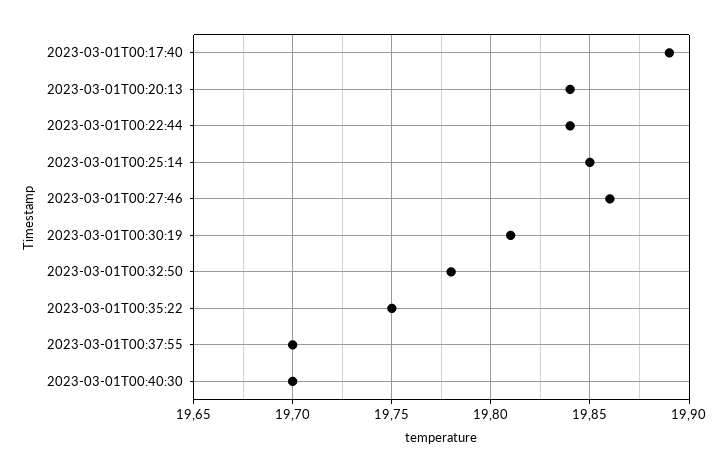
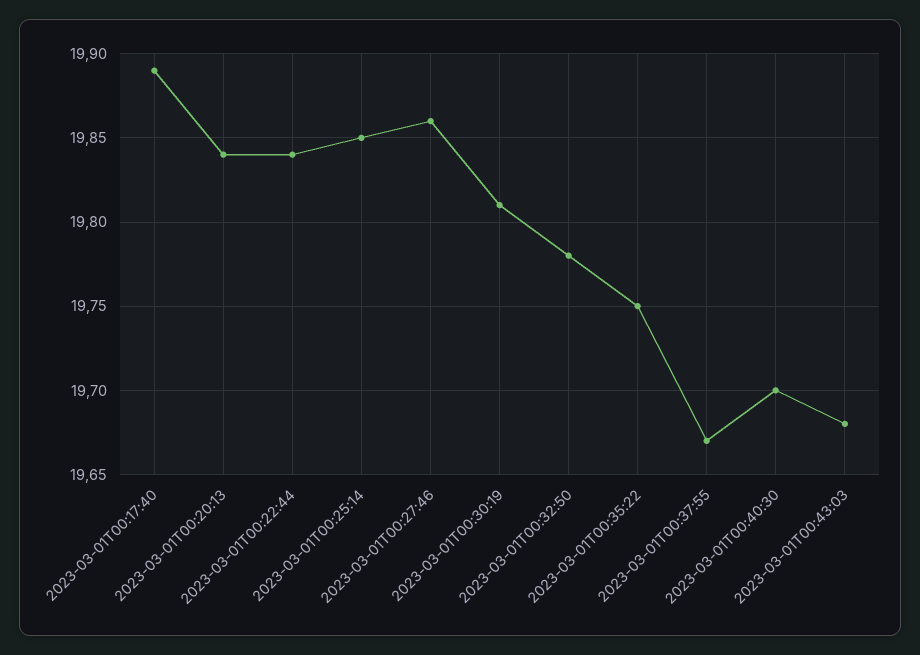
2023-03-01T00:37:55: 19.7 -> 19.67
2023-03-01T00:43:03: none -> 19.68

